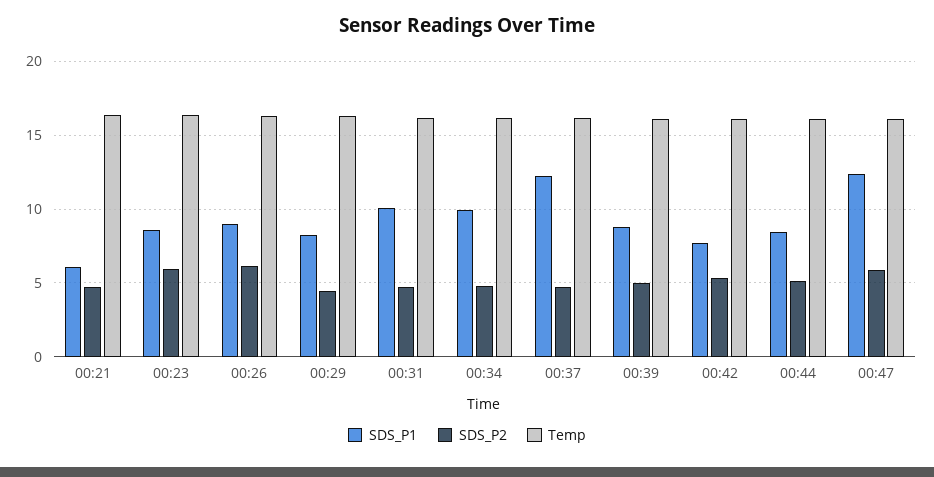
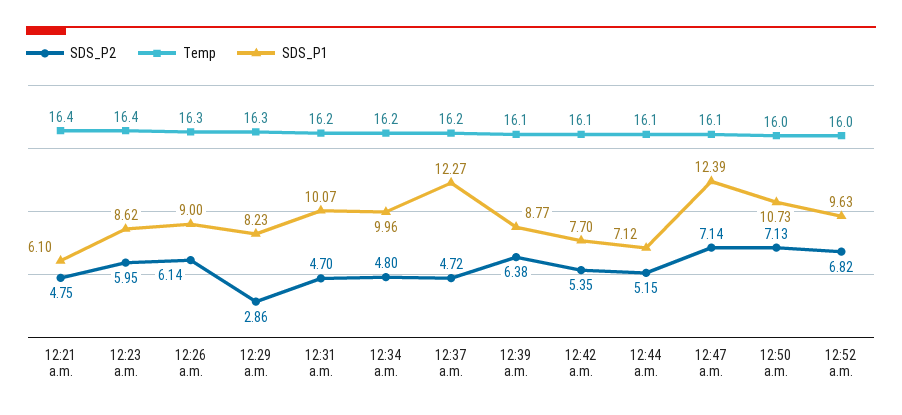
SDS_P2, 00:29: 4.5 -> 2.86
SDS_P2, 00:39: 5 -> 6.38
SDS_P1, 00:44: 8.5 -> 7.12
SDS_P2, 00:47: 6 -> 7.14
SDS_P2, 12:50 a.m.: none -> 7.13
Temp, 12:50 a.m.: none -> 16
SDS_P1, 12:50 a.m.: none -> 10.73
SDS_P2, 12:52 a.m.: none -> 6.82
Temp, 12:52 a.m.: none -> 16
SDS_P1, 12:52 a.m.: none -> 9.63

